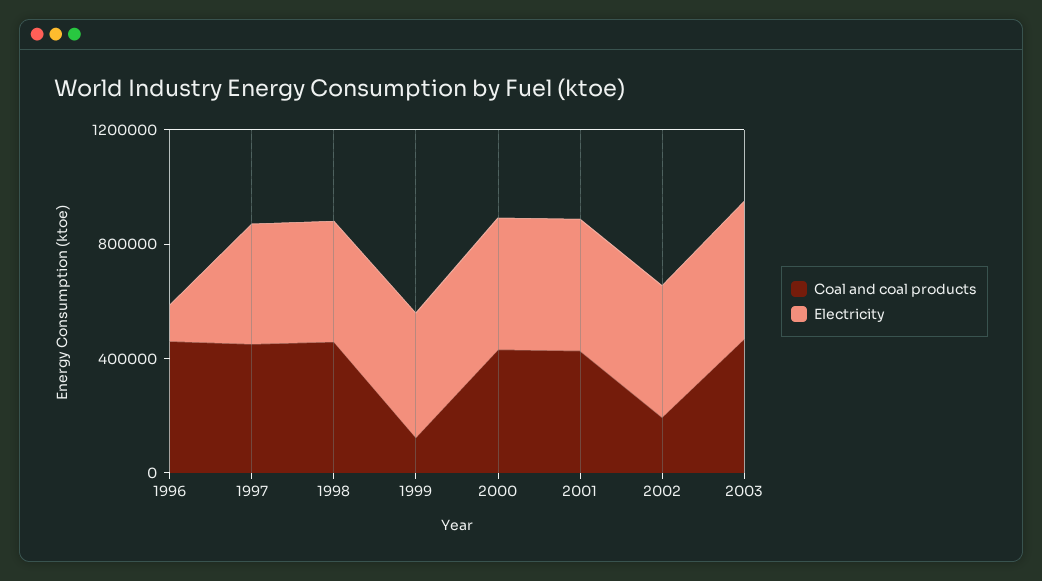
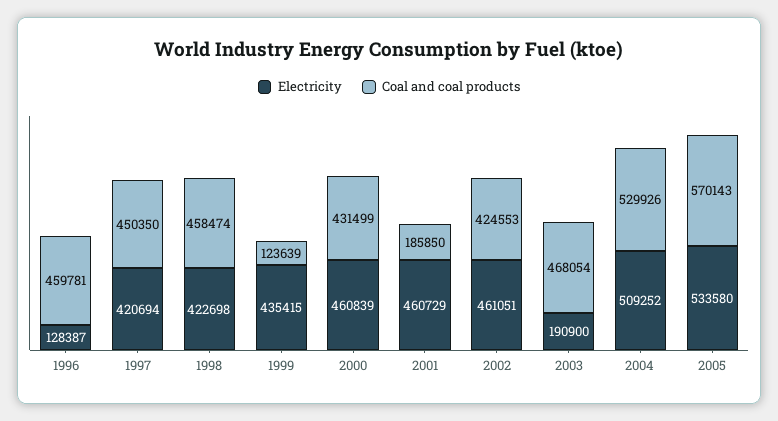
Coal and coal products, 2001: 400000 -> 185850
Coal and coal products, 2002: 200000 -> 424553
Electricity, 2003: 500000 -> 190900
Electricity, 2004: none -> 509252
Coal and coal products, 2004: none -> 529926
Electricity, 2005: none -> 533580
Coal and coal products, 2005: none -> 570143

